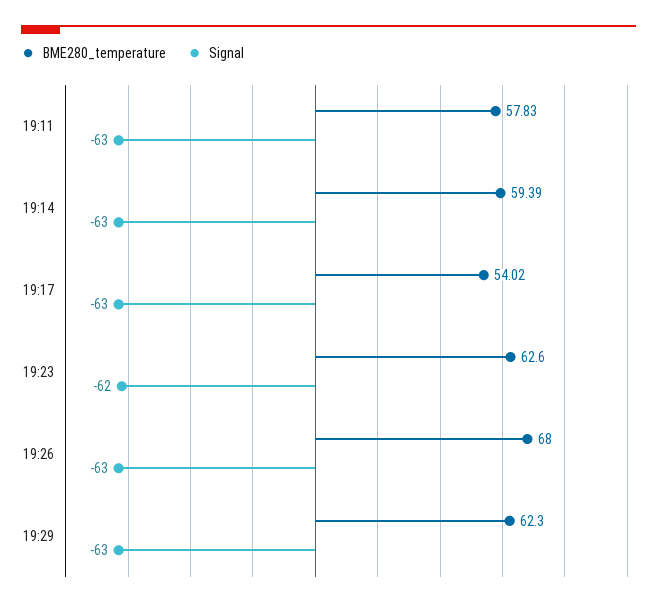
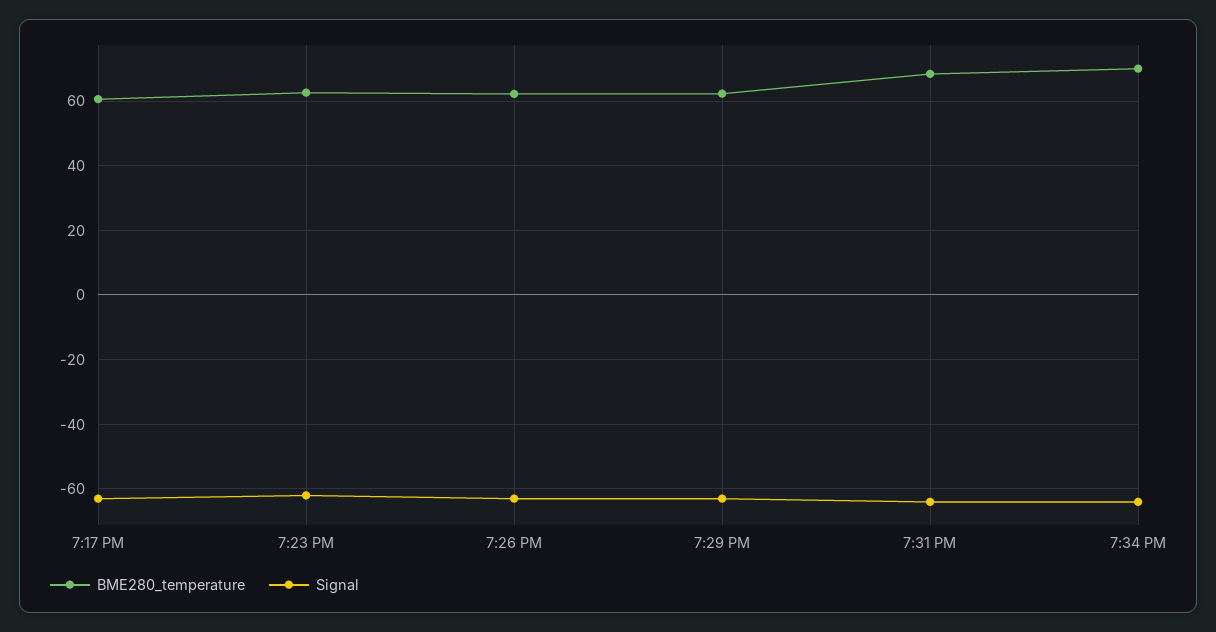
BME280_temperature, 19:11: 57.83 -> none
Signal, 19:11: -63 -> none
BME280_temperature, 19:14: 59.39 -> none
Signal, 19:14: -63 -> none
BME280_temperature, 19:17: 54.02 -> 60
BME280_temperature, 19:26: 68 -> 62
BME280_temperature, 7:31 PM: none -> 68
Signal, 7:31 PM: none -> -64
BME280_temperature, 7:34 PM: none -> 70
Signal, 7:34 PM: none -> -64

